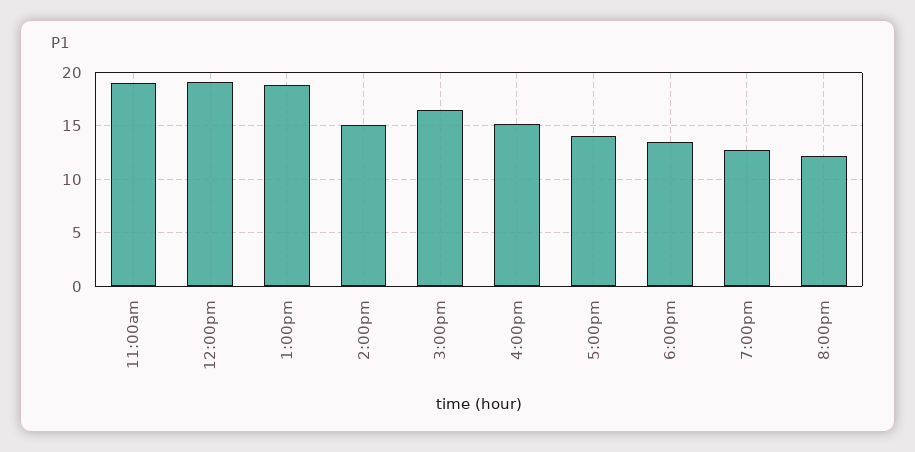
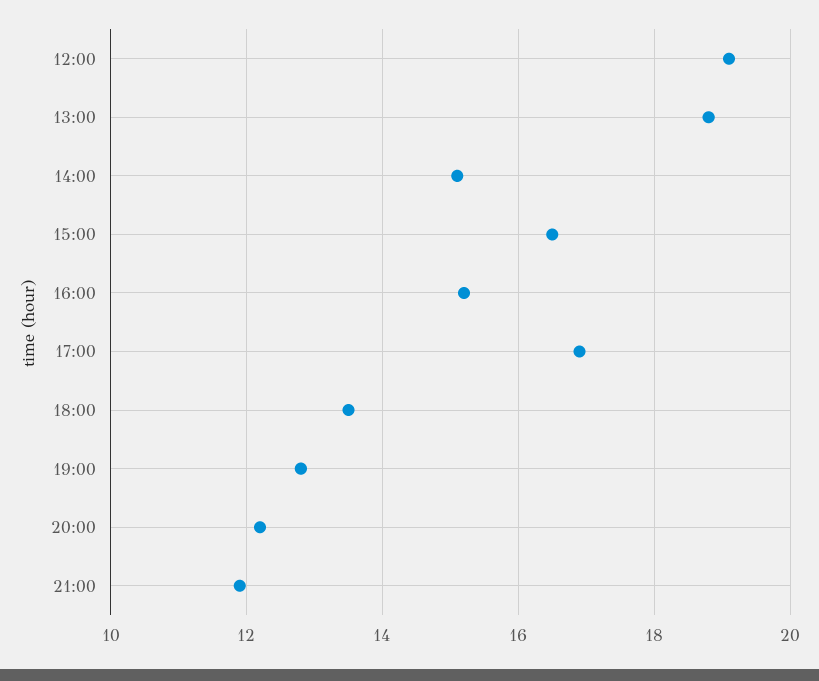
11:00am: 19 -> none
5:00pm: 14 -> 17
21:00: none -> 12

